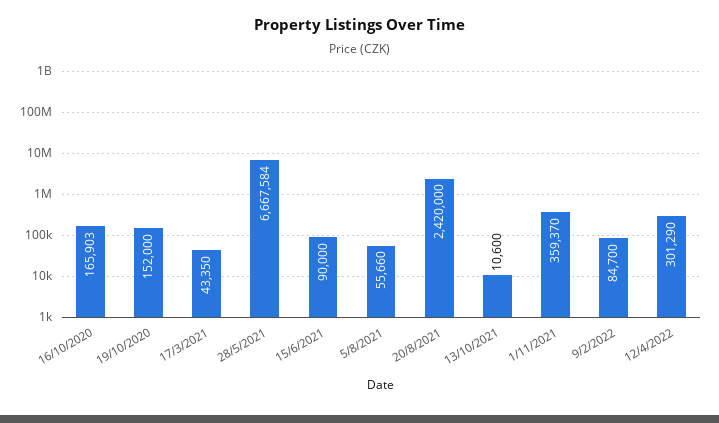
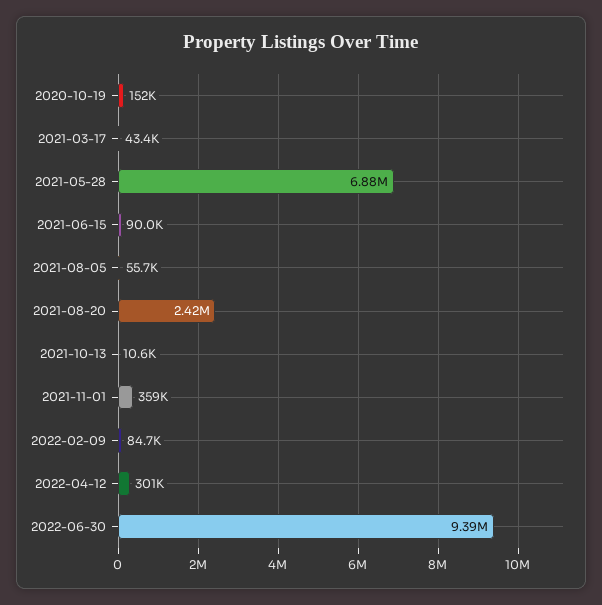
16/10/2020: 165903 -> none
28/5/2021: 6667584 -> 6880000
2022-06-30: none -> 9390000

